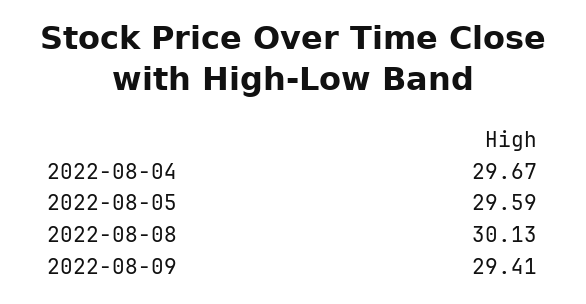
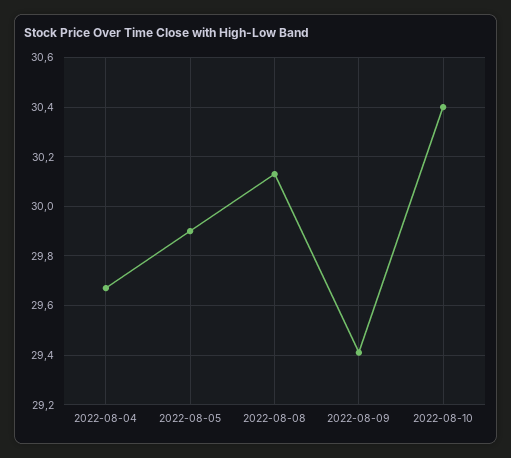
2022-08-05: 29.59 -> 29.9
2022-08-10: none -> 30.4

